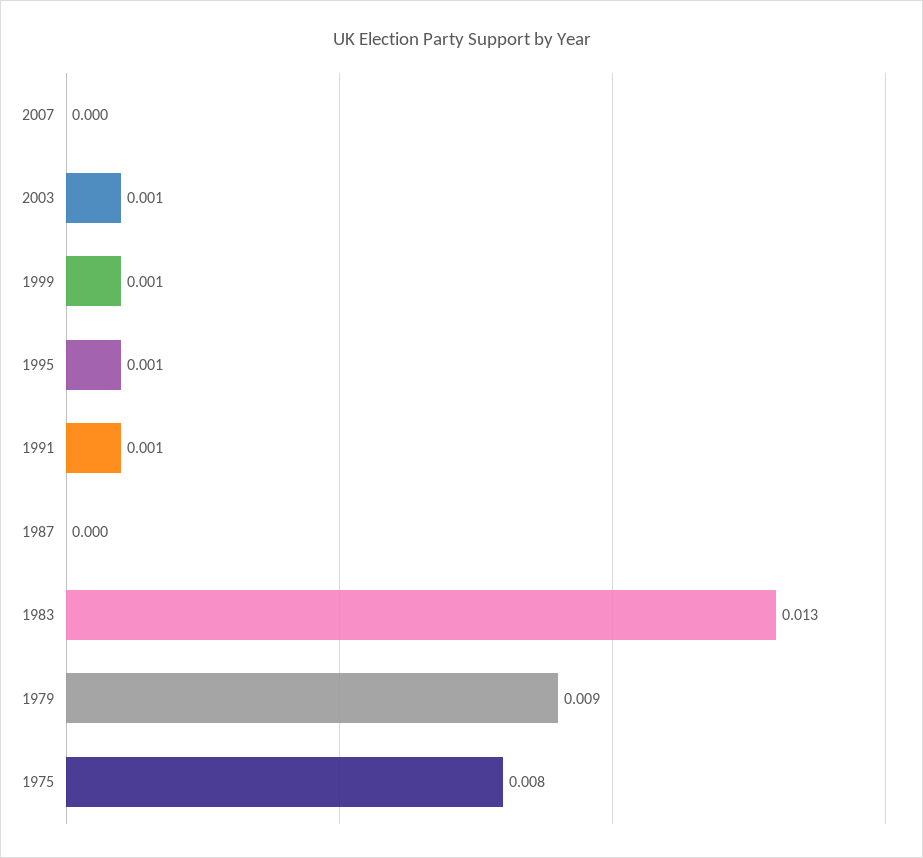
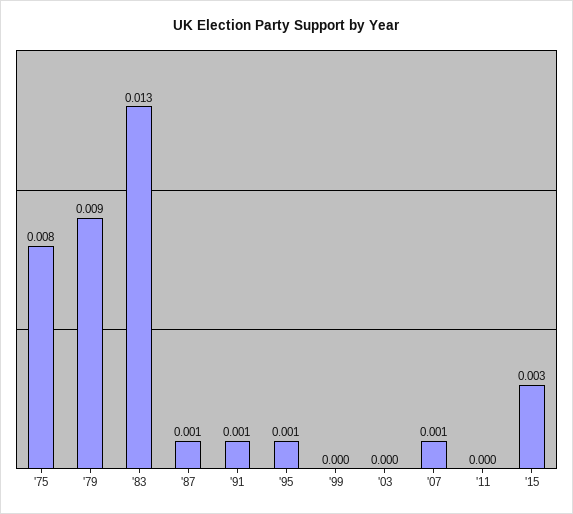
2007: 0 -> 0.001
2003: 0.001 -> 0
1999: 0.001 -> 0
1987: 0 -> 0.001
'11: none -> 0
'15: none -> 0.003

